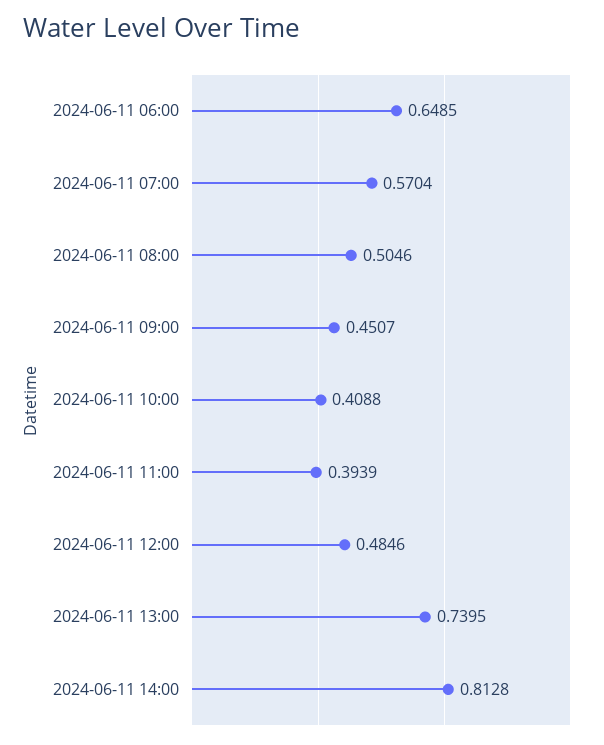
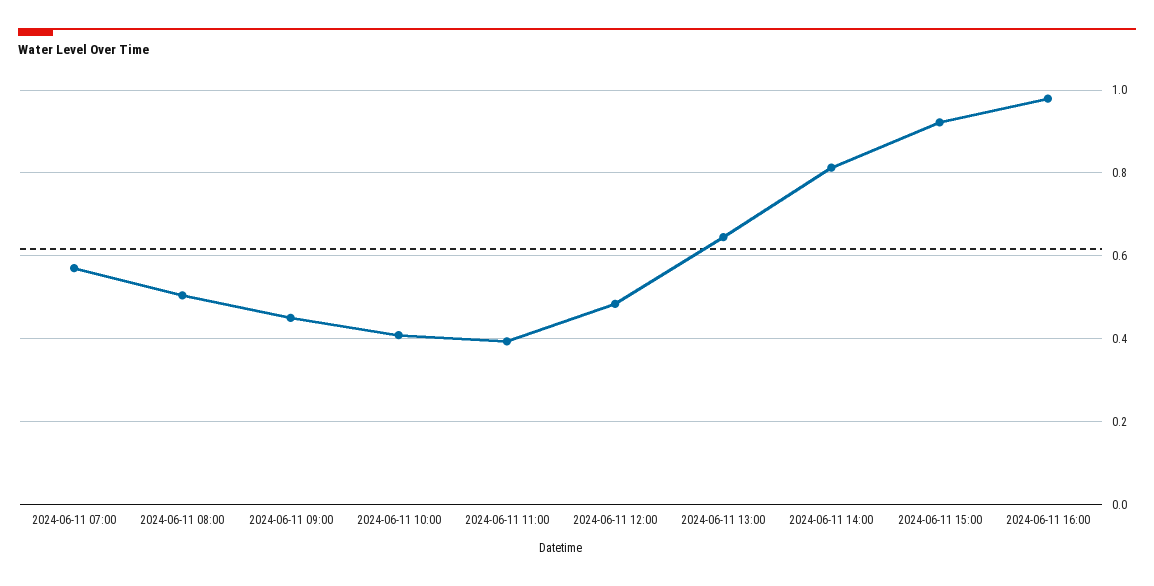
2024-06-11 06:00: 0.6485 -> none
2024-06-11 13:00: 0.7395 -> 0.64
2024-06-11 15:00: none -> 0.92
2024-06-11 16:00: none -> 0.98

